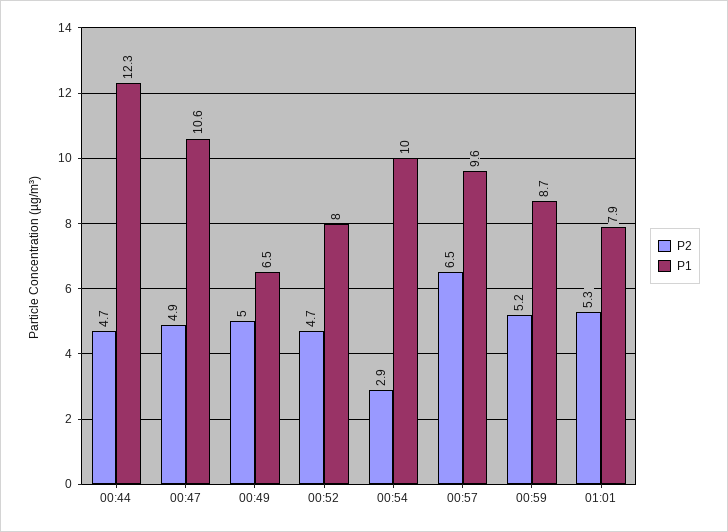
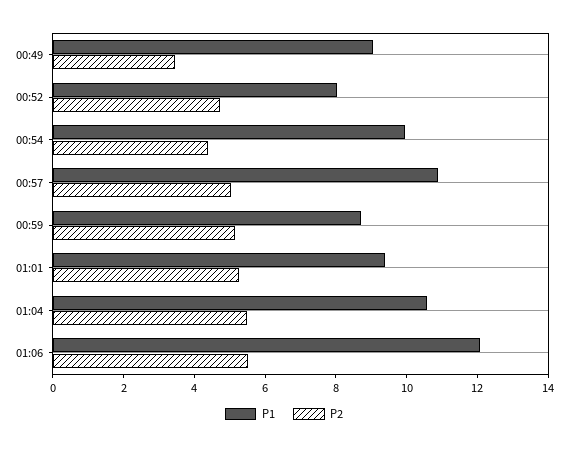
P2, 00:44: 4.7 -> none
P1, 00:44: 12.3 -> none
P2, 00:47: 4.9 -> none
P1, 00:47: 10.6 -> none
P2, 00:49: 5 -> 3.5
P1, 00:49: 6.5 -> 9
P2, 00:54: 2.9 -> 4.5
P2, 00:57: 6.5 -> 5
P1, 00:57: 9.6 -> 11
P1, 01:01: 7.9 -> 9.5
P1, 01:04: none -> 10.5
P2, 01:04: none -> 5.5
P1, 01:06: none -> 12
P2, 01:06: none -> 5.5

